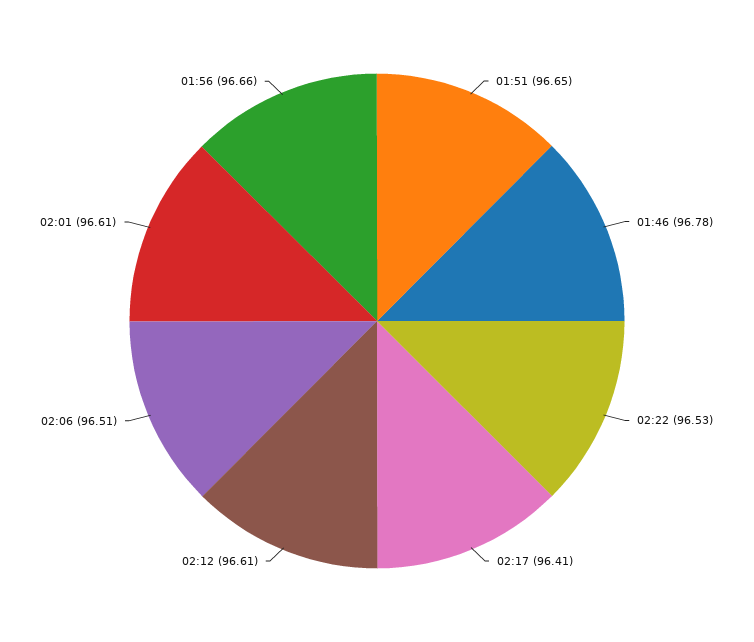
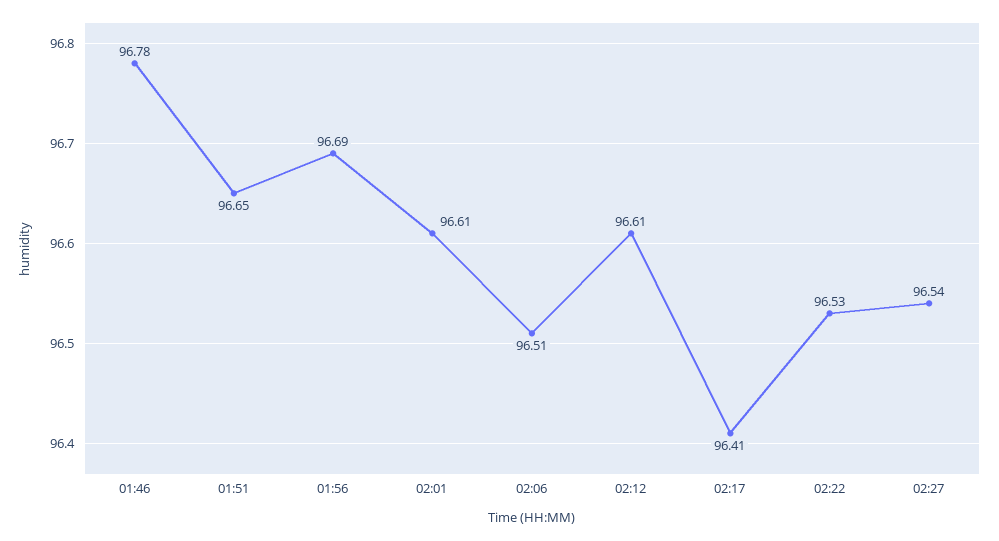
01:56: 96.66 -> 96.69
02:27: none -> 96.54

